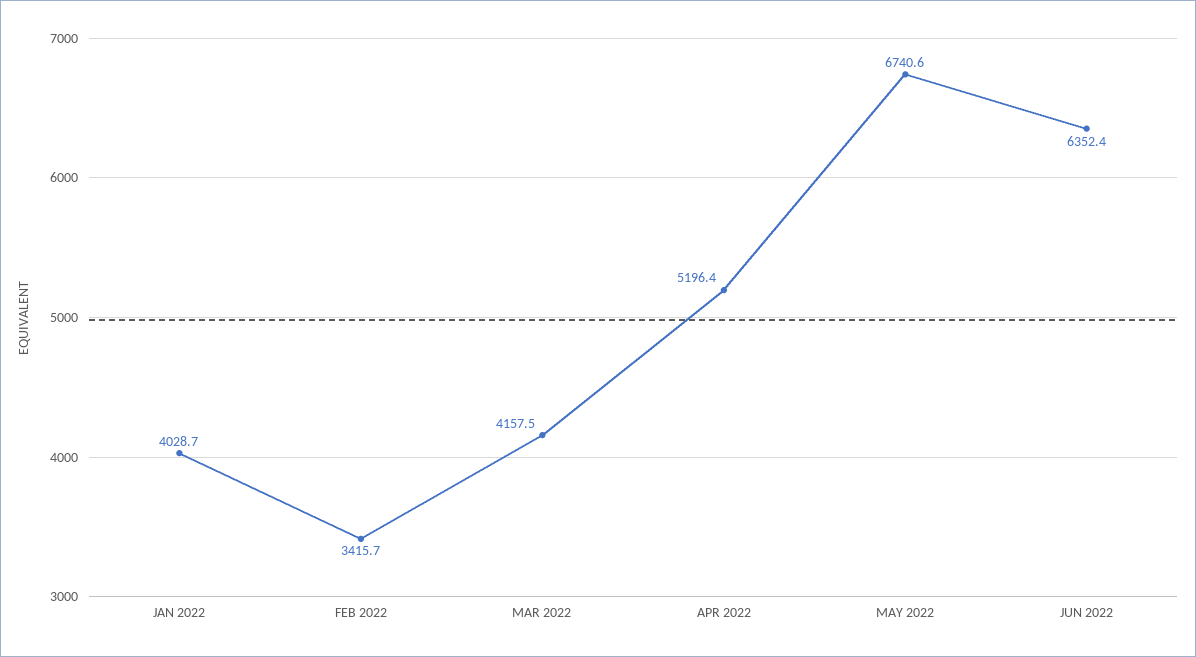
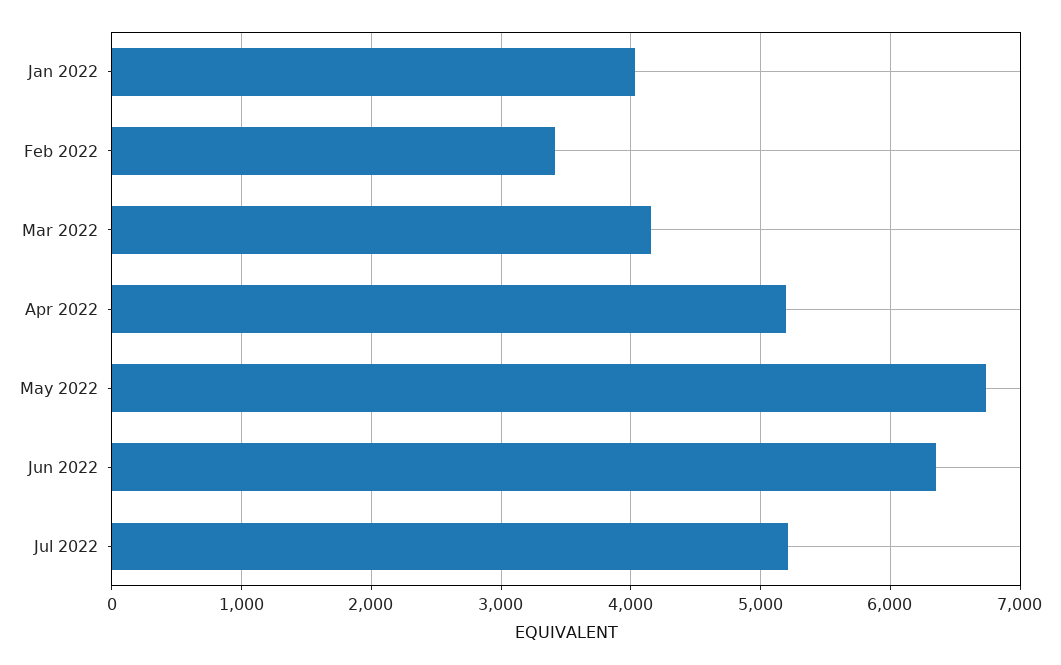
Jul 2022: none -> 5200

